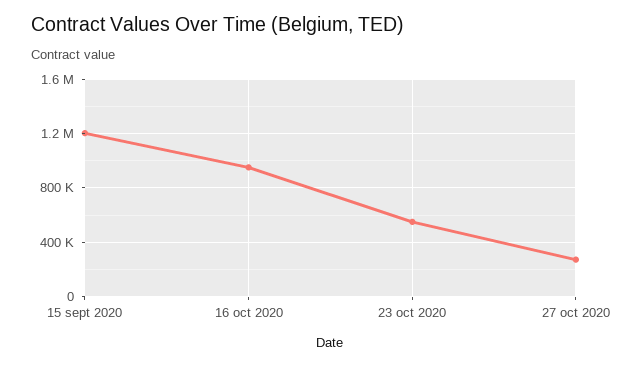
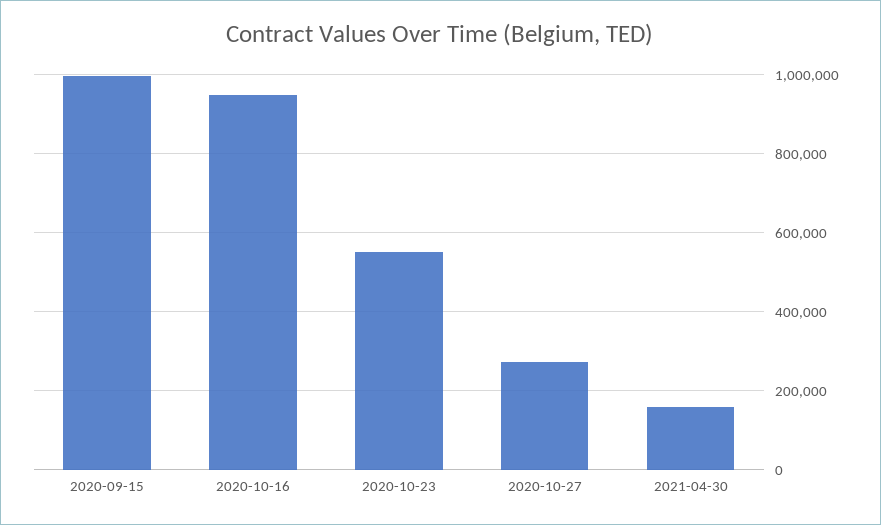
15 sept 2020: 1200000 -> 1000000
2021-04-30: none -> 160000

